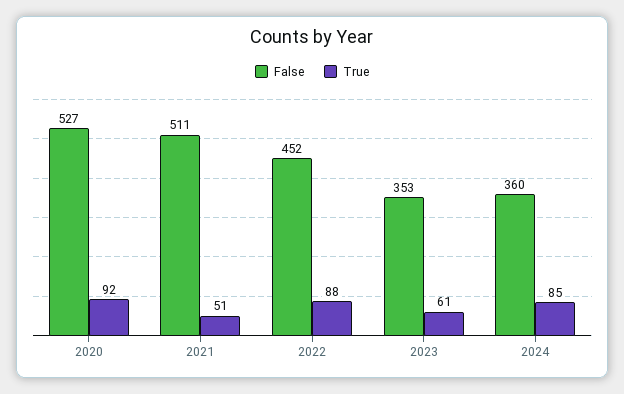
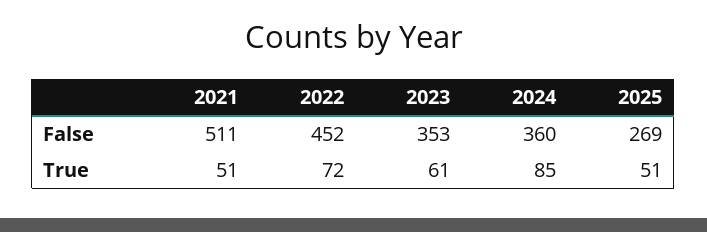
False, 2020: 527 -> none
True, 2020: 92 -> none
True, 2022: 88 -> 72
False, 2025: none -> 269
True, 2025: none -> 51

